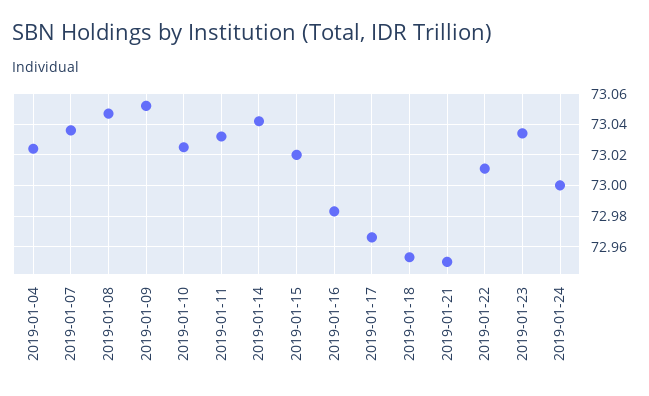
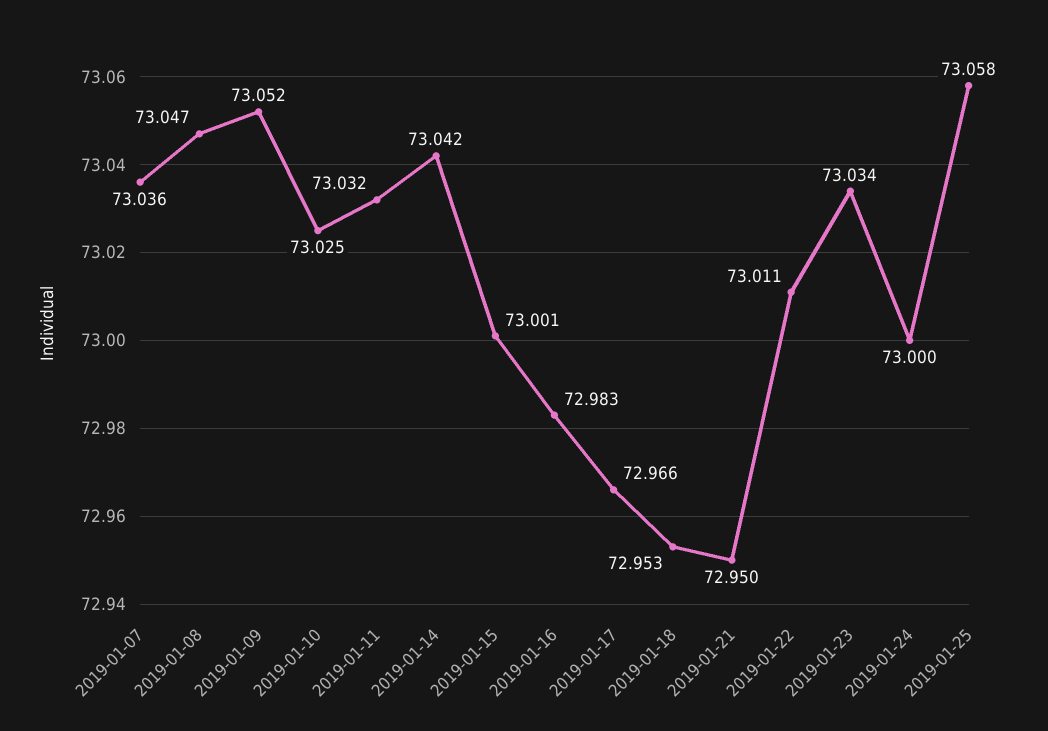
2019-01-04: 73.025 -> none
2019-01-15: 73.02 -> 73.001
2019-01-25: none -> 73.058

